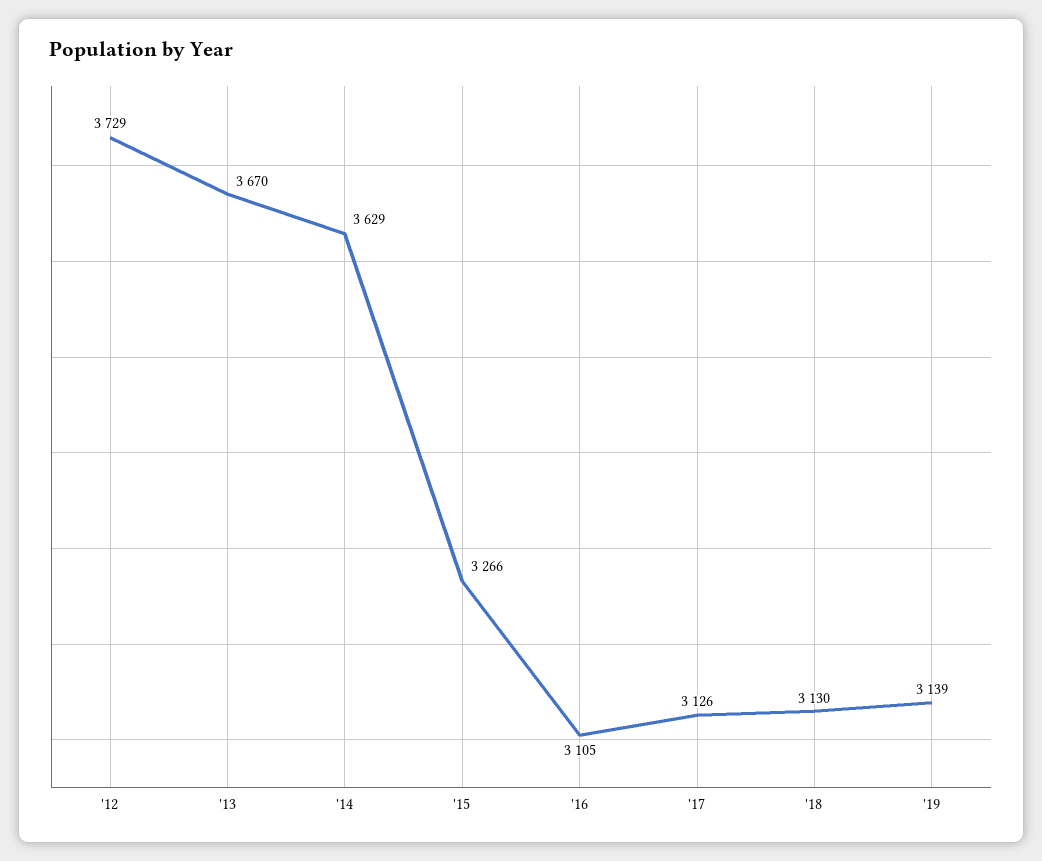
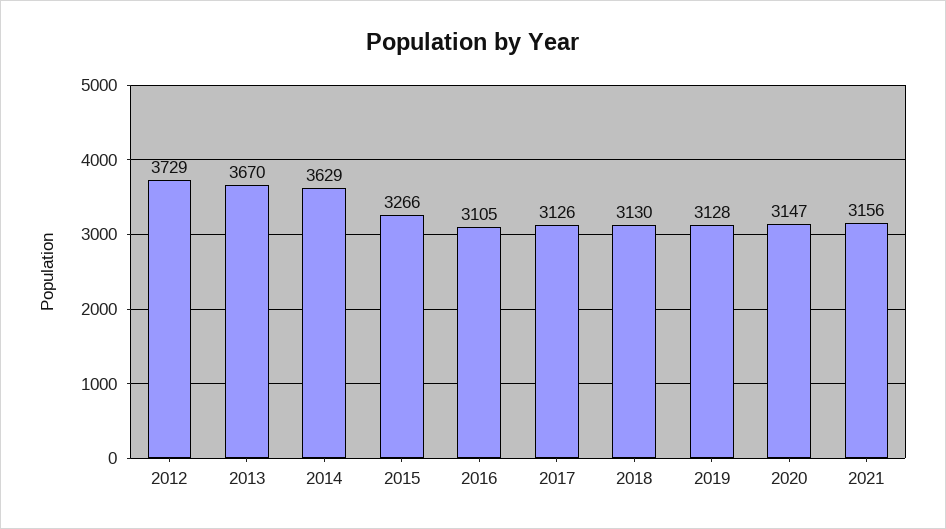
'19: 3139 -> 3128
2020: none -> 3147
2021: none -> 3156

